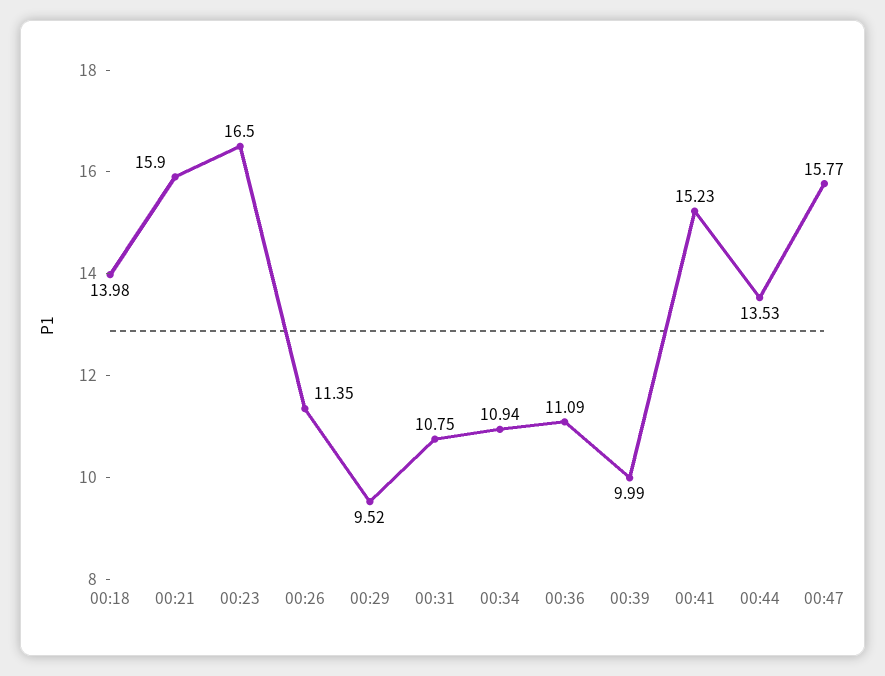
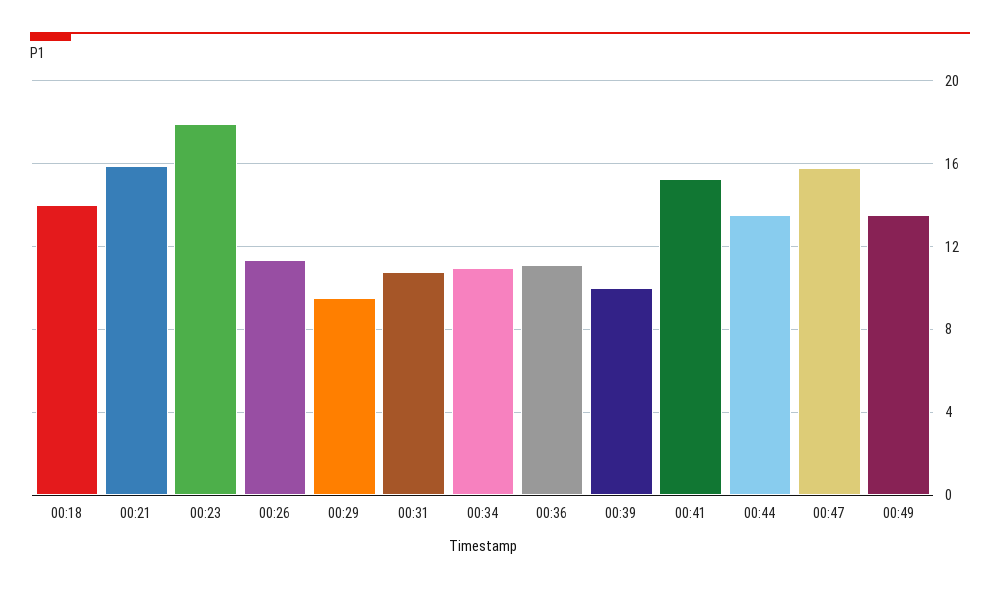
00:23: 16.5 -> 18
00:49: none -> 13.5

